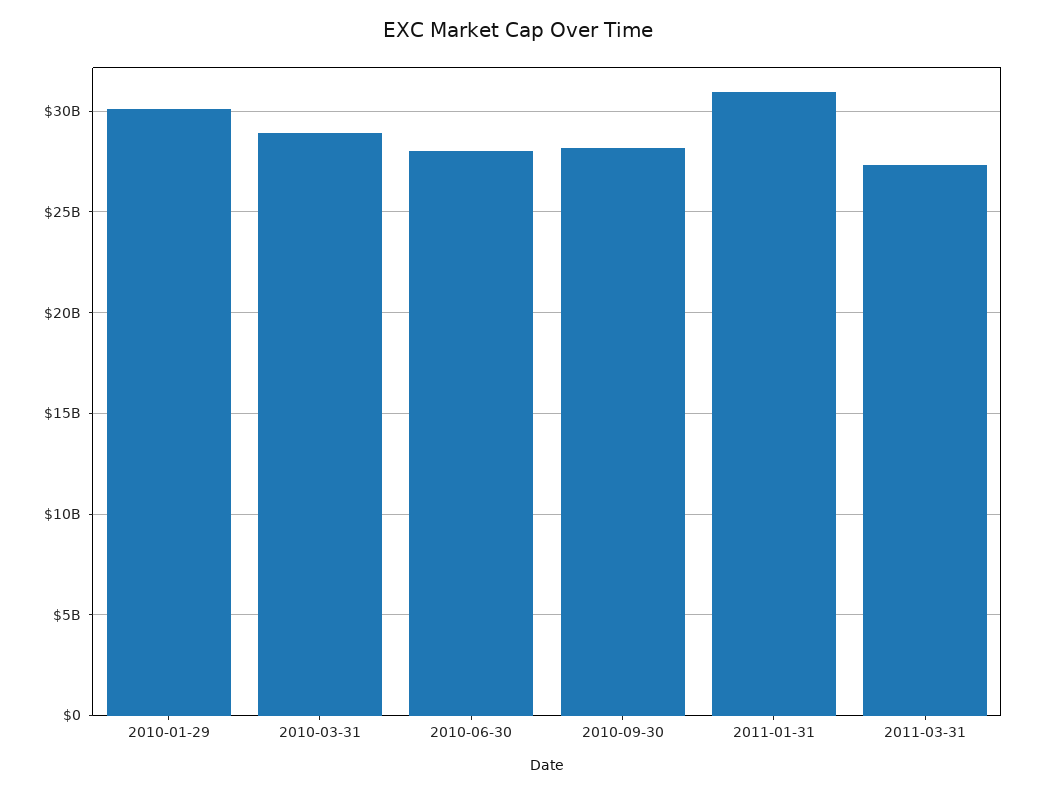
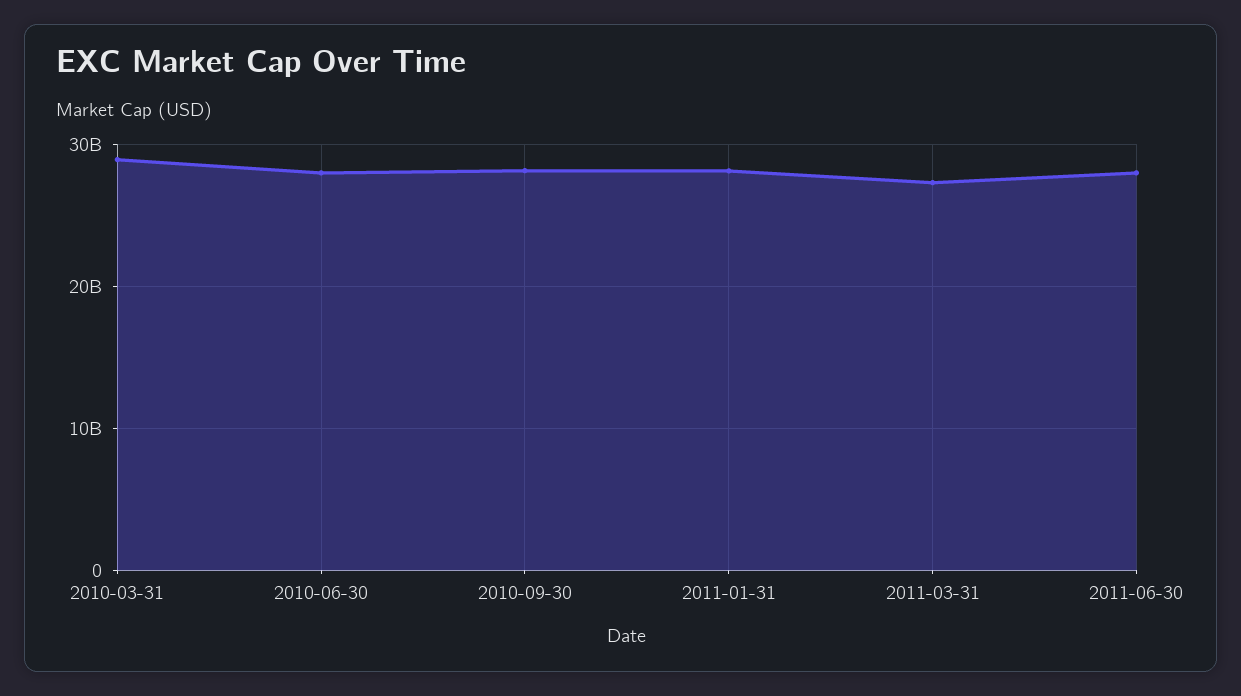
2010-01-29: 30000000000 -> none
2011-01-31: 31000000000 -> 28000000000
2011-06-30: none -> 28000000000

